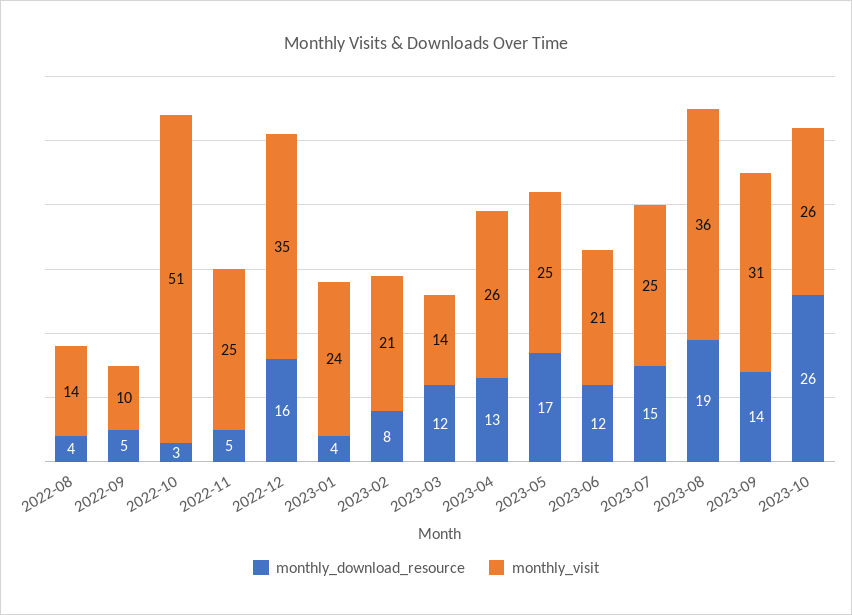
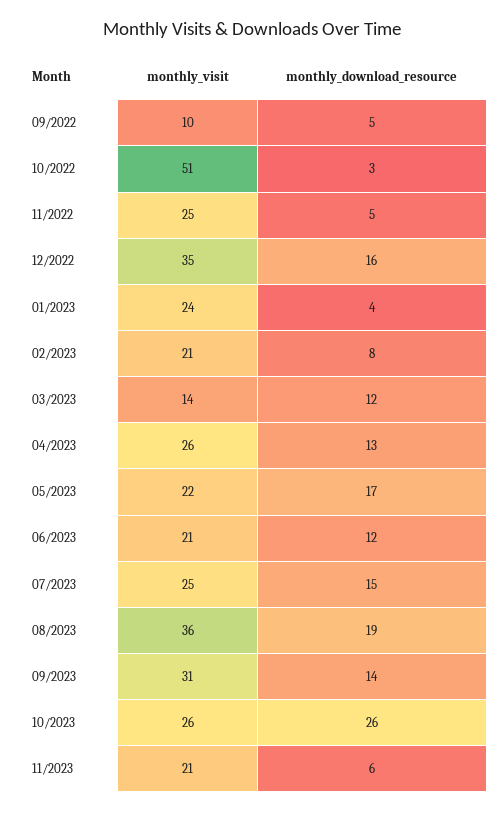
monthly_download_resource, 2022-08: 4 -> none
monthly_visit, 2022-08: 14 -> none
monthly_visit, 2023-05: 25 -> 22
monthly_visit, 11/2023: none -> 21
monthly_download_resource, 11/2023: none -> 6

